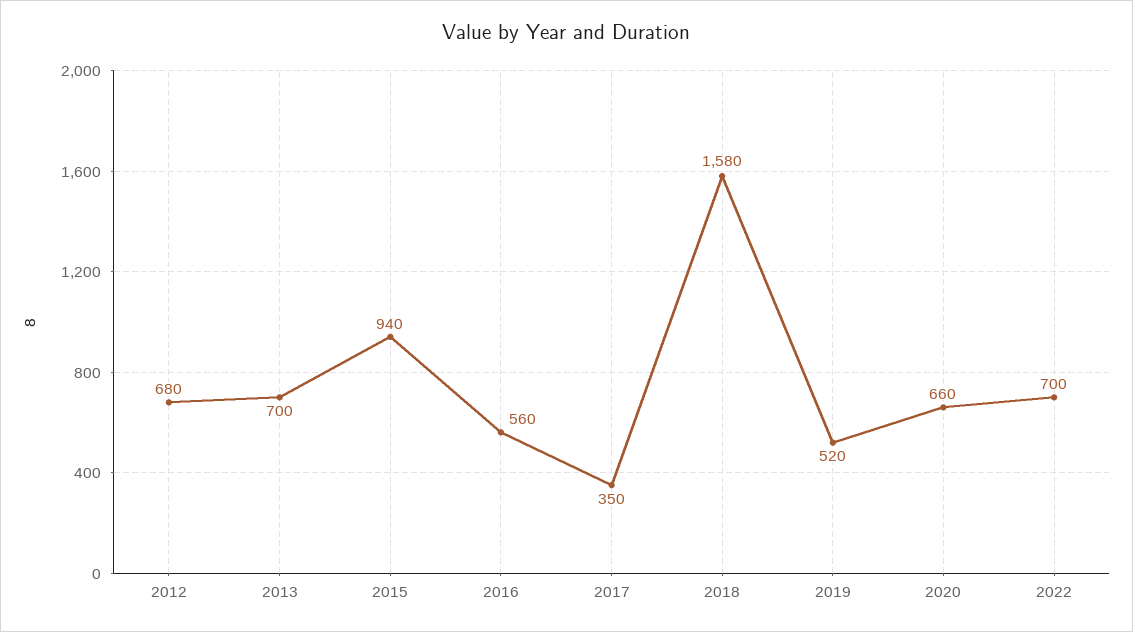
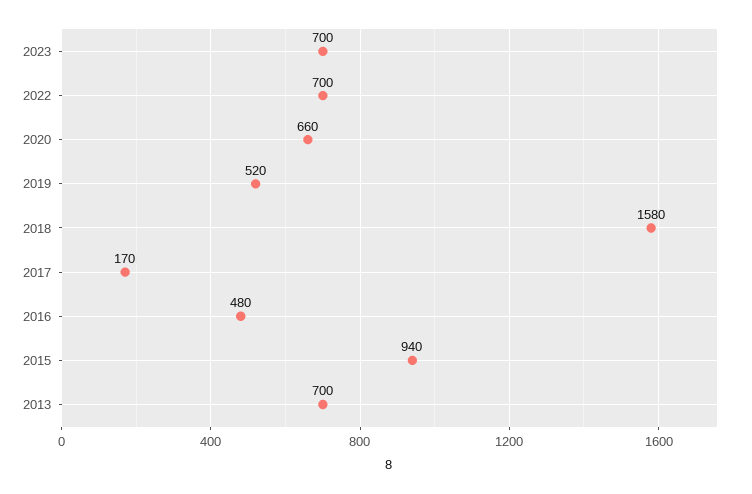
2012: 680 -> none
2016: 560 -> 480
2017: 350 -> 170
2023: none -> 700

